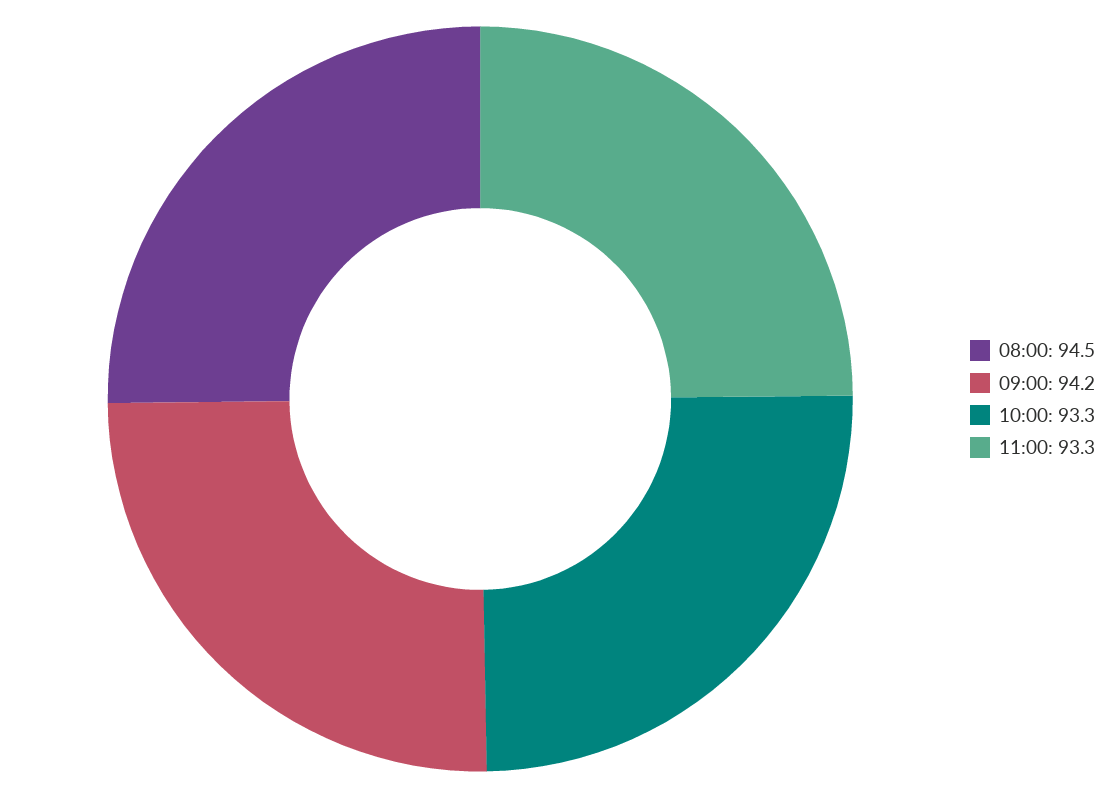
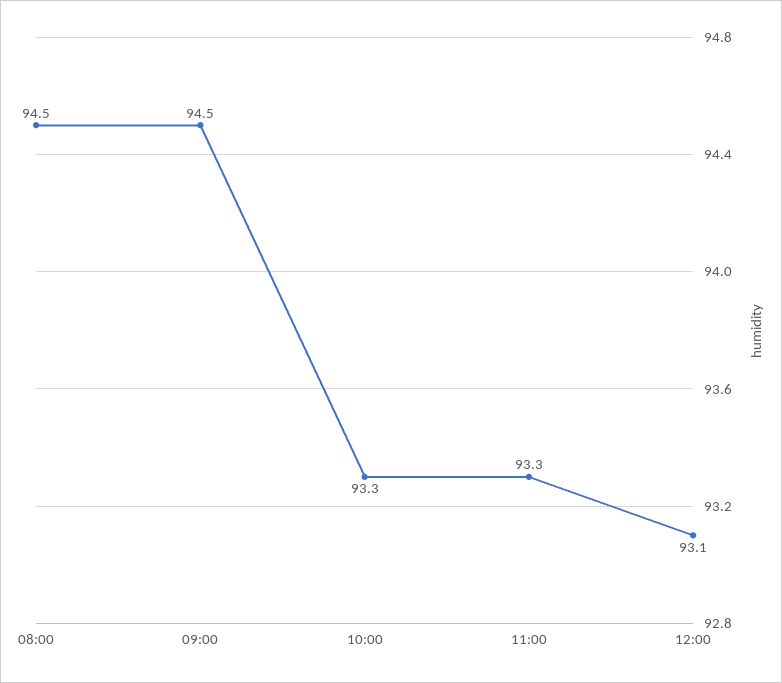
09:00: 94.2 -> 94.5
12:00: none -> 93.1

